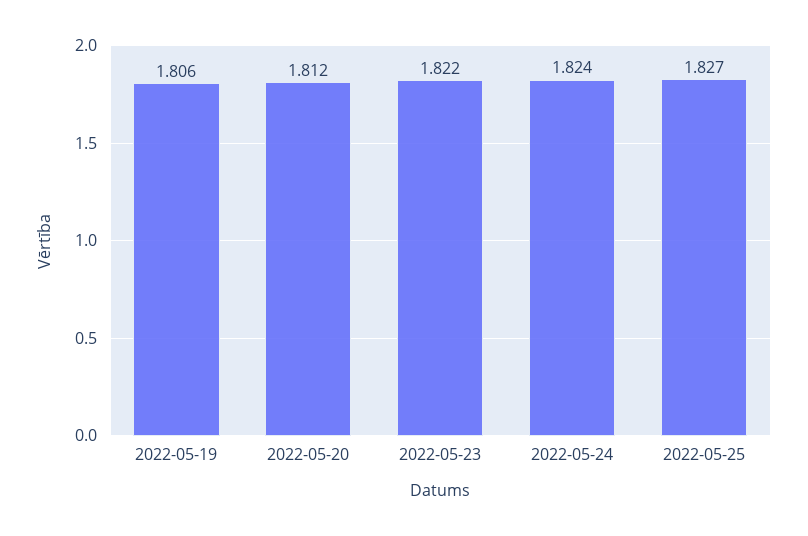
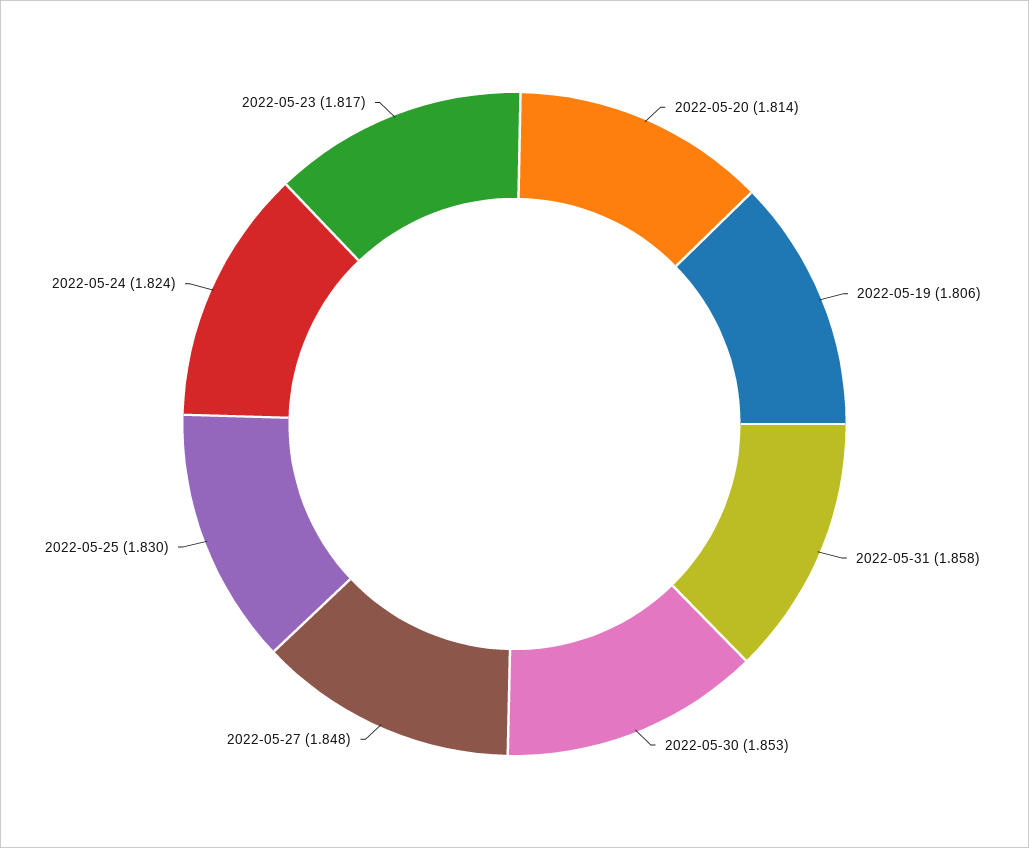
2022-05-20: 1.812 -> 1.814
2022-05-23: 1.822 -> 1.817
2022-05-25: 1.827 -> 1.83
2022-05-31: none -> 1.858
2022-05-30: none -> 1.853
2022-05-27: none -> 1.848

